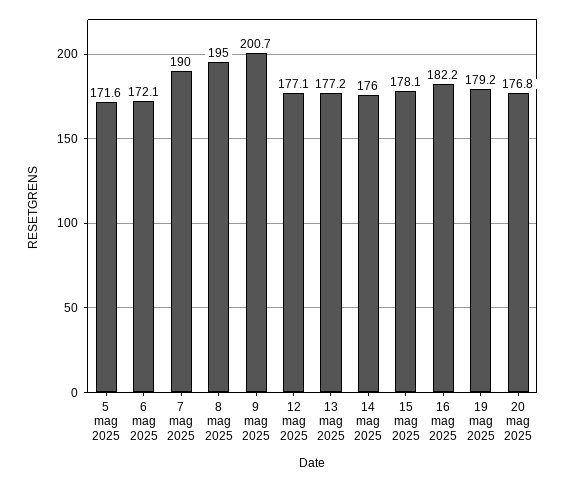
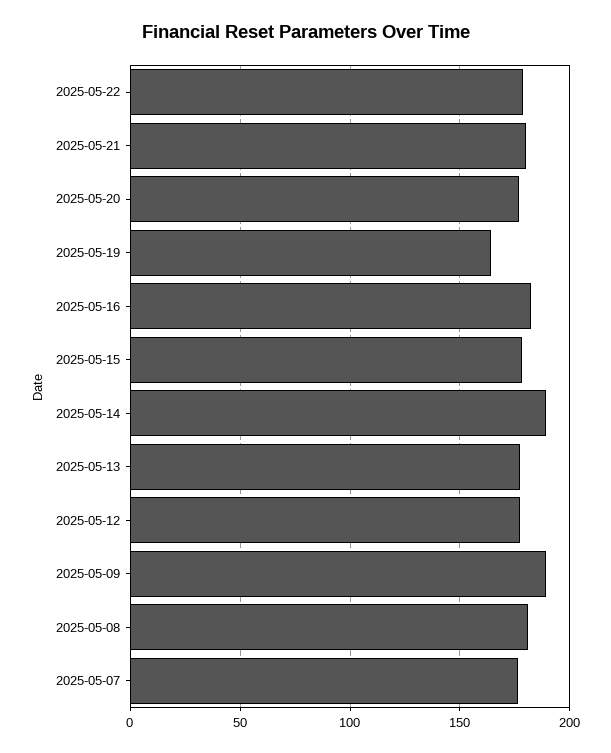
5 mag 2025: 171.6 -> none
6 mag 2025: 172.1 -> none
7 mag 2025: 190 -> 175
8 mag 2025: 195 -> 180
9 mag 2025: 200.7 -> 190
14 mag 2025: 176 -> 190
19 mag 2025: 179.2 -> 165
2025-05-22: none -> 180
2025-05-21: none -> 180

